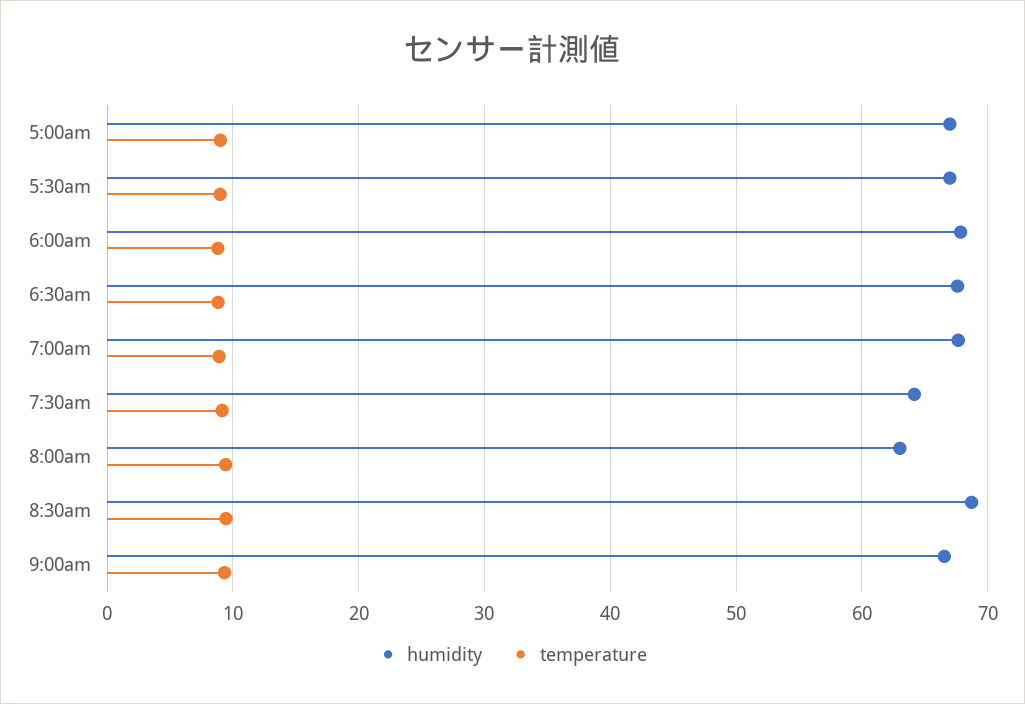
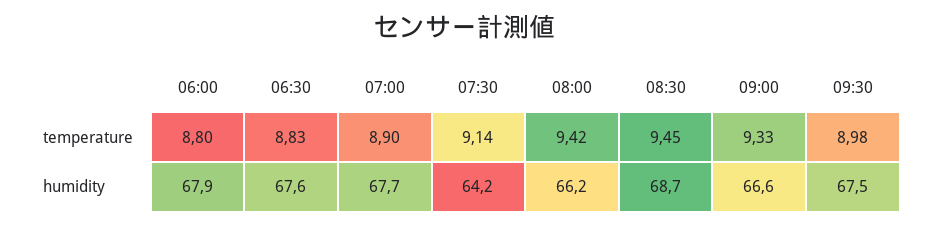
humidity, 5:00am: 67 -> none
temperature, 5:00am: 9 -> none
humidity, 5:30am: 67 -> none
temperature, 5:30am: 9 -> none
humidity, 8:00am: 63 -> 66.2
temperature, 09:30: none -> 8.98
humidity, 09:30: none -> 67.5

